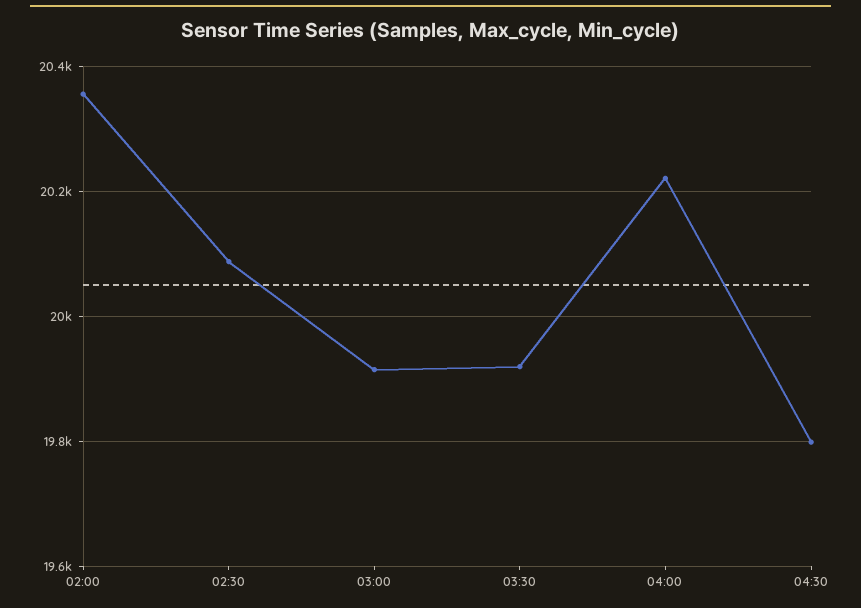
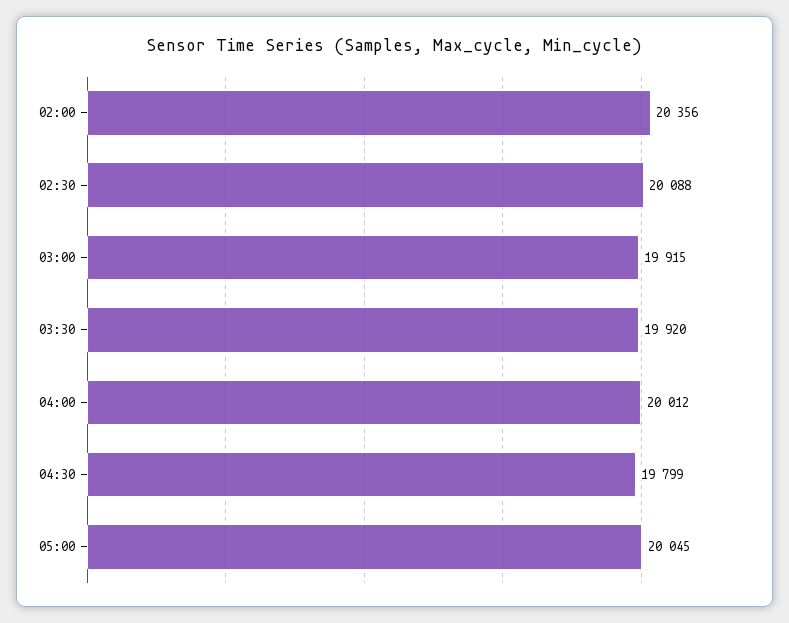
04:00: 20220 -> 20012
05:00: none -> 20045

